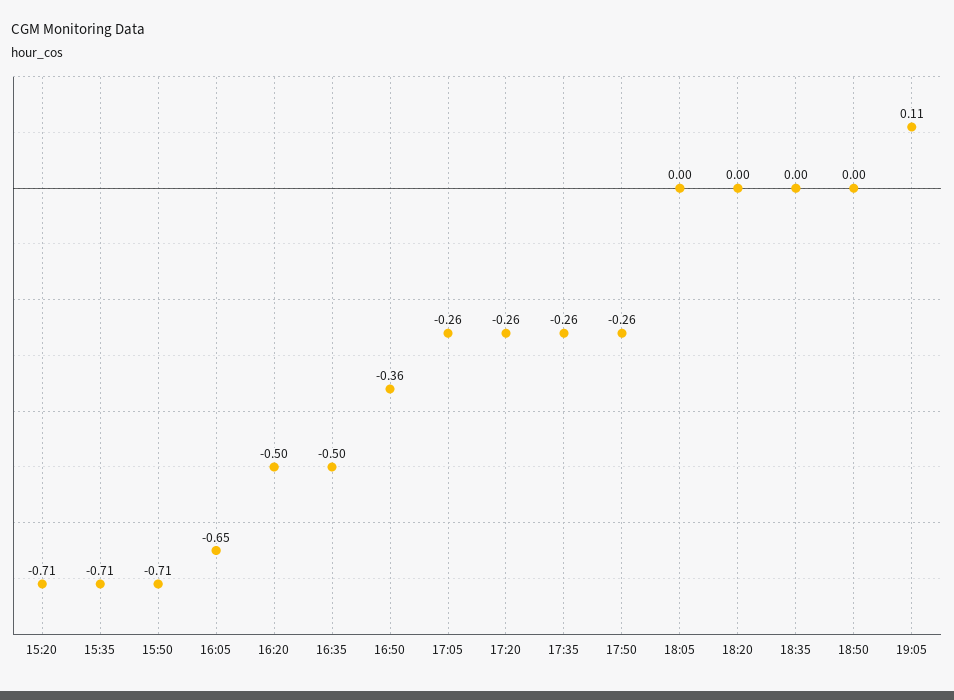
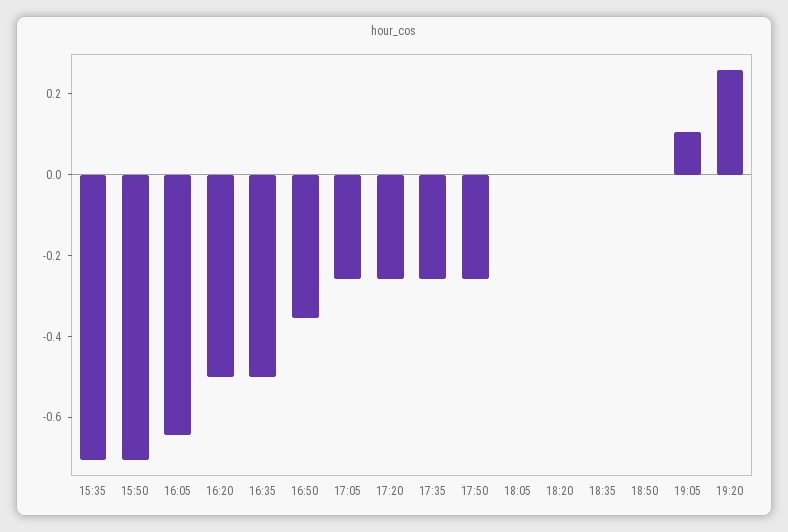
15:20: -0.71 -> none
19:20: none -> 0.25

